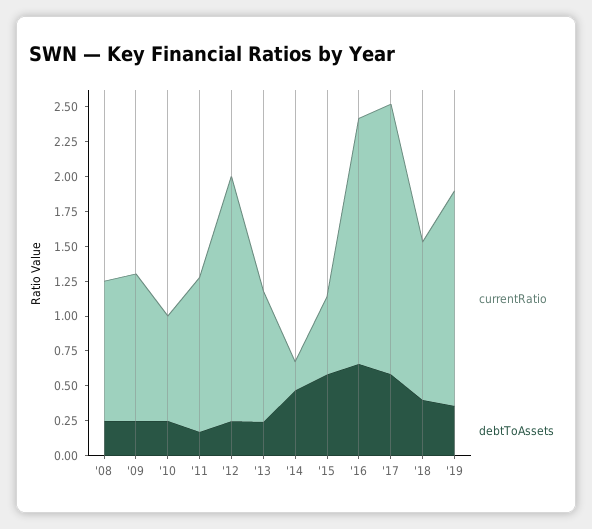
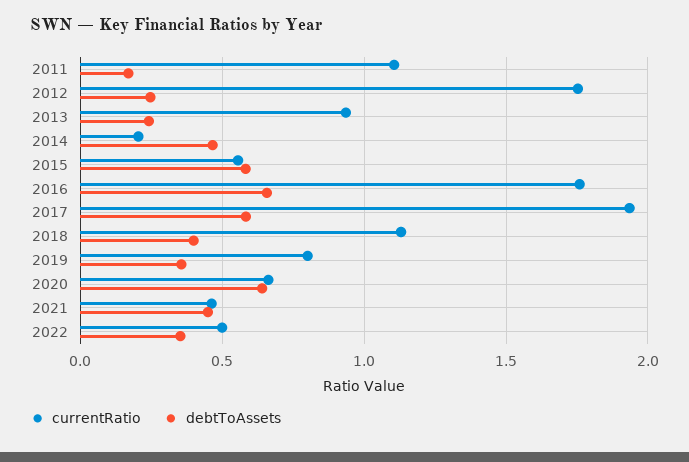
currentRatio, '08: 1 -> none
debtToAssets, '08: 0.25 -> none
currentRatio, '09: 1 -> none
debtToAssets, '09: 0.25 -> none
currentRatio, '10: 0.75 -> none
debtToAssets, '10: 0.25 -> none
currentRatio, '19: 1.5 -> 0.8
currentRatio, 2020: none -> 0.65
debtToAssets, 2020: none -> 0.65
currentRatio, 2021: none -> 0.45
debtToAssets, 2021: none -> 0.45
currentRatio, 2022: none -> 0.5
debtToAssets, 2022: none -> 0.35

